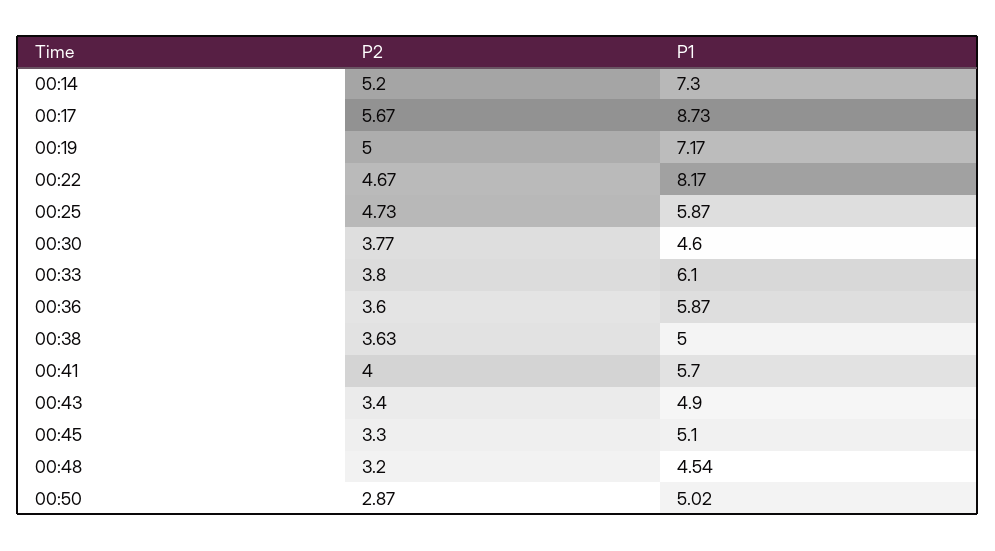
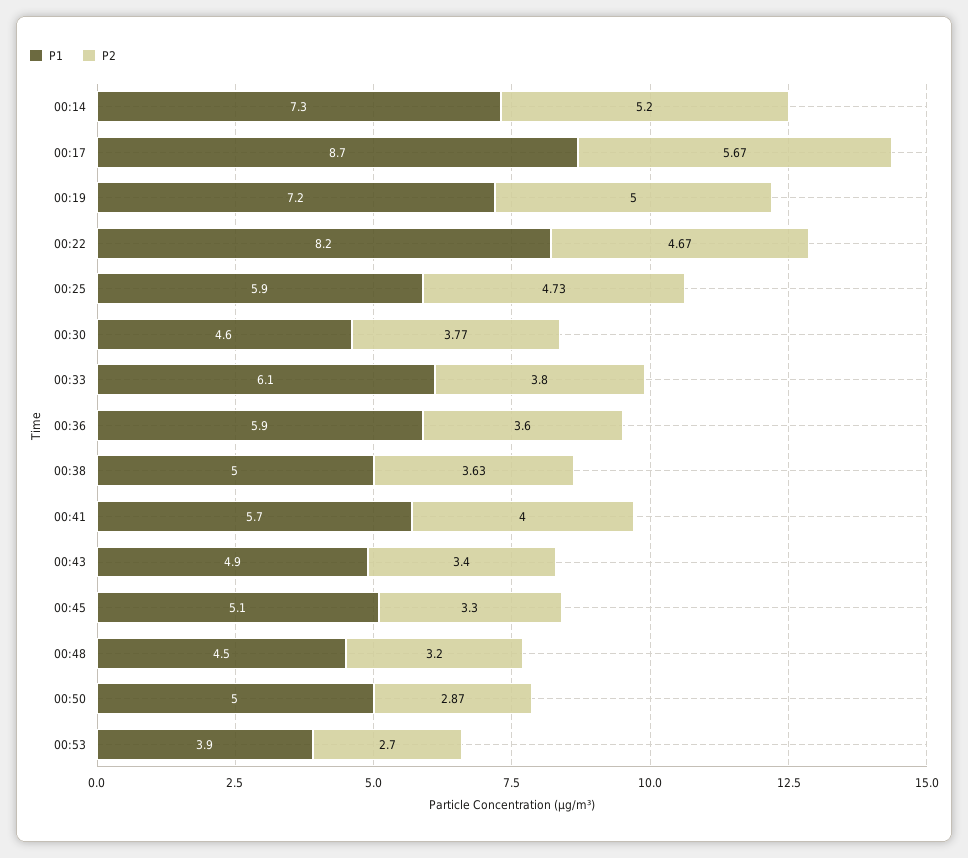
P1, 00:53: none -> 3.9
P2, 00:53: none -> 2.7

